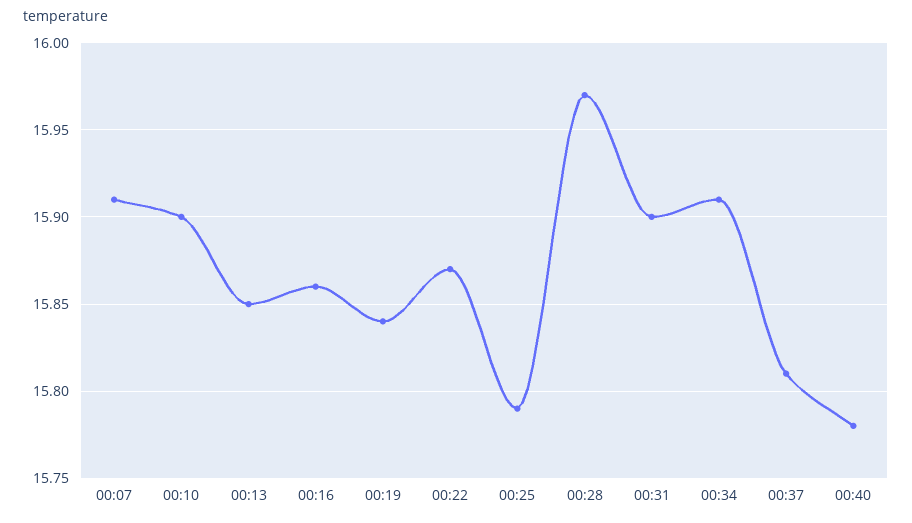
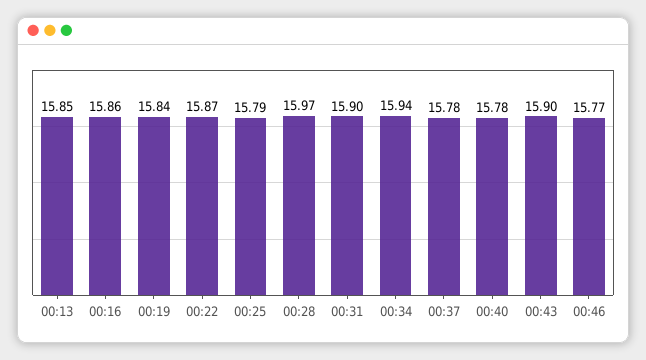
00:07: 15.91 -> none
00:10: 15.9 -> none
00:34: 15.91 -> 15.94
00:37: 15.81 -> 15.78
00:43: none -> 15.9
00:46: none -> 15.77

